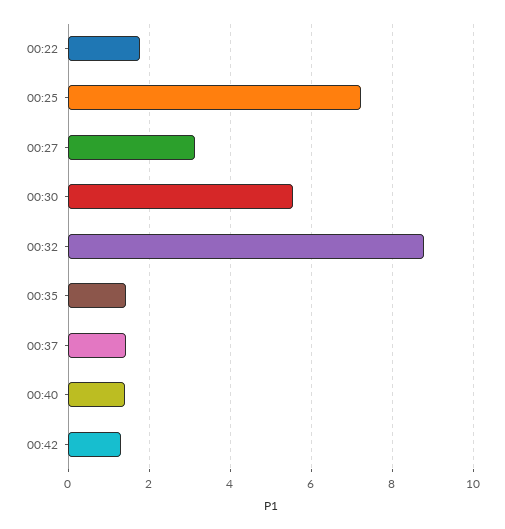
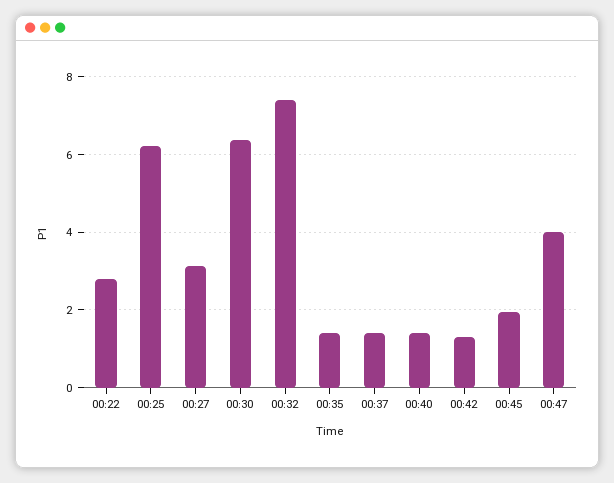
00:22: 1.8 -> 2.8
00:25: 7.2 -> 6.2
00:30: 5.6 -> 6.4
00:32: 8.8 -> 7.4
00:45: none -> 2
00:47: none -> 4

